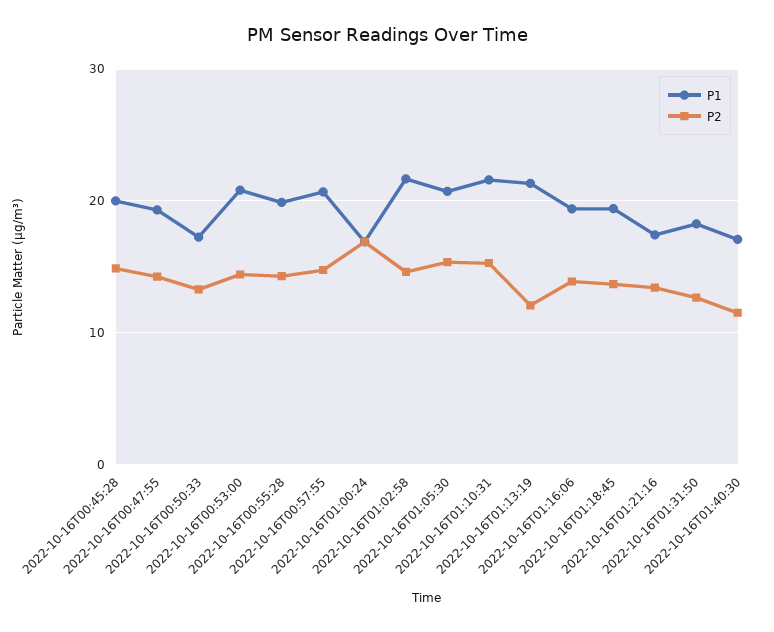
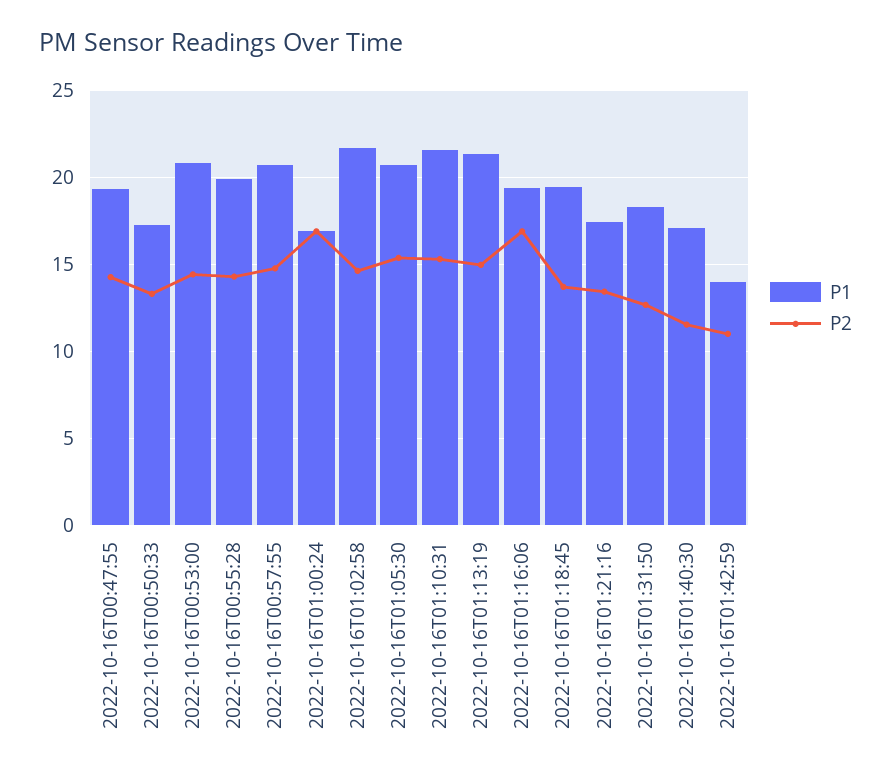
P1, 2022-10-16T00:45:28: 20 -> none
P2, 2022-10-16T00:45:28: 15 -> none
P2, 2022-10-16T01:13:19: 12 -> 15
P2, 2022-10-16T01:16:06: 14 -> 17
P1, 2022-10-16T01:42:59: none -> 14
P2, 2022-10-16T01:42:59: none -> 11

